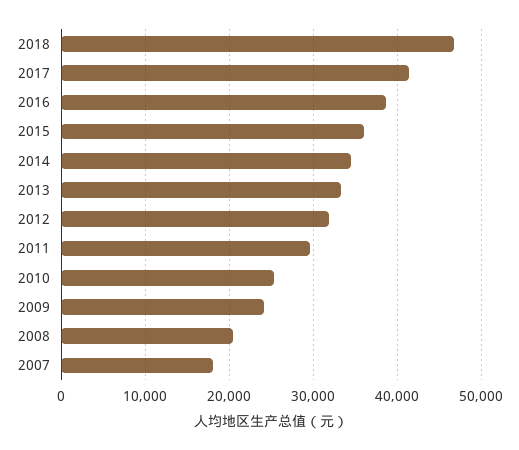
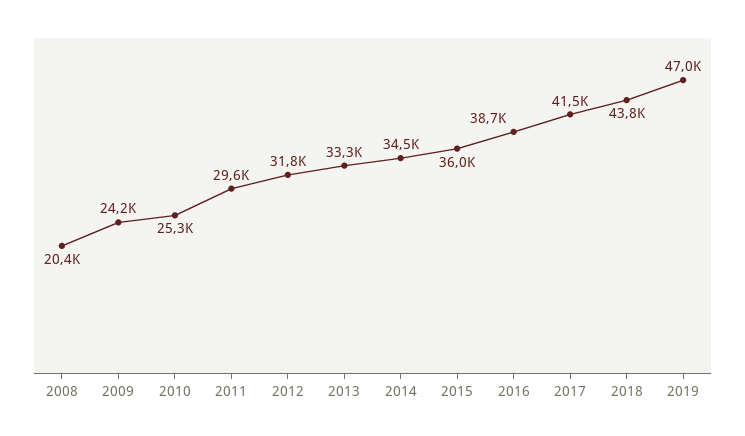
2018: 47000 -> 43800
2007: 18000 -> none
2019: none -> 47000

